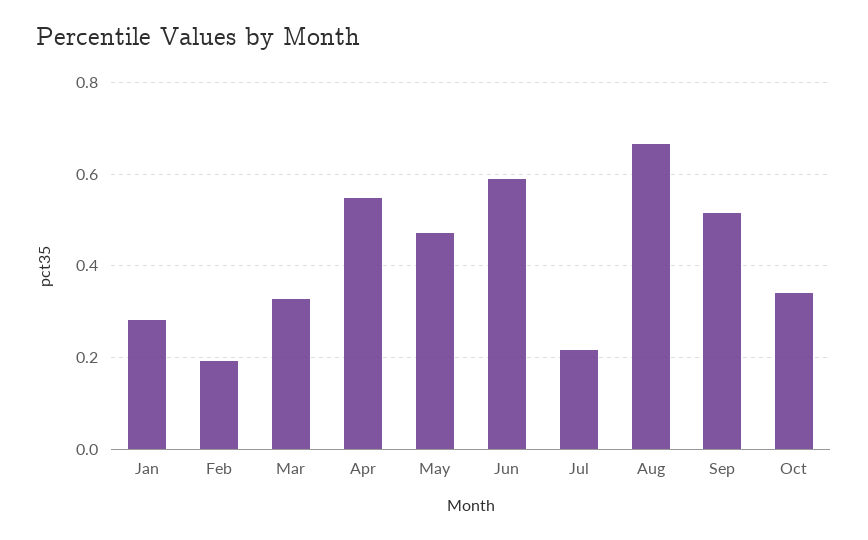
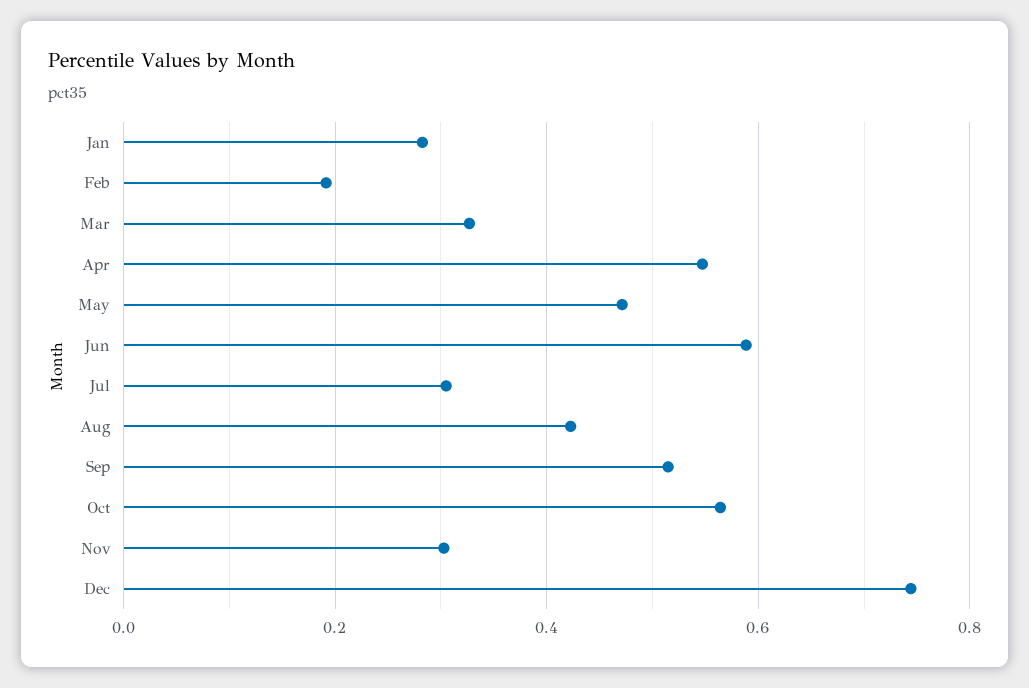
Jul: 0.22 -> 0.3
Aug: 0.66 -> 0.42
Oct: 0.34 -> 0.56
Nov: none -> 0.3
Dec: none -> 0.74

